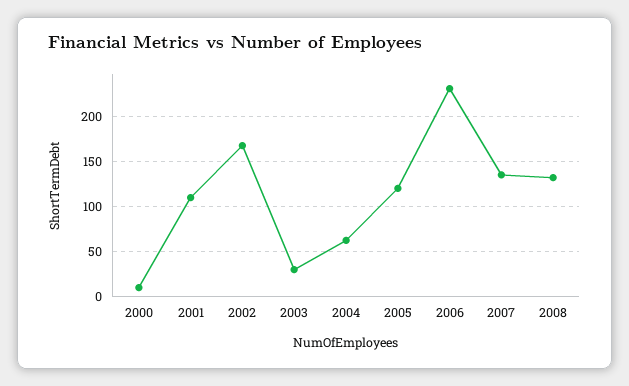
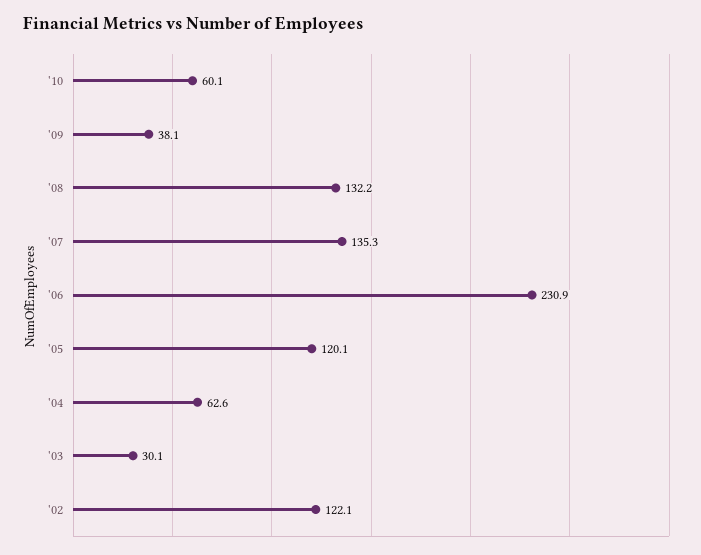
2000: 10 -> none
2001: 110 -> none
2002: 170 -> 122.1
'10: none -> 60.1
'09: none -> 38.1

